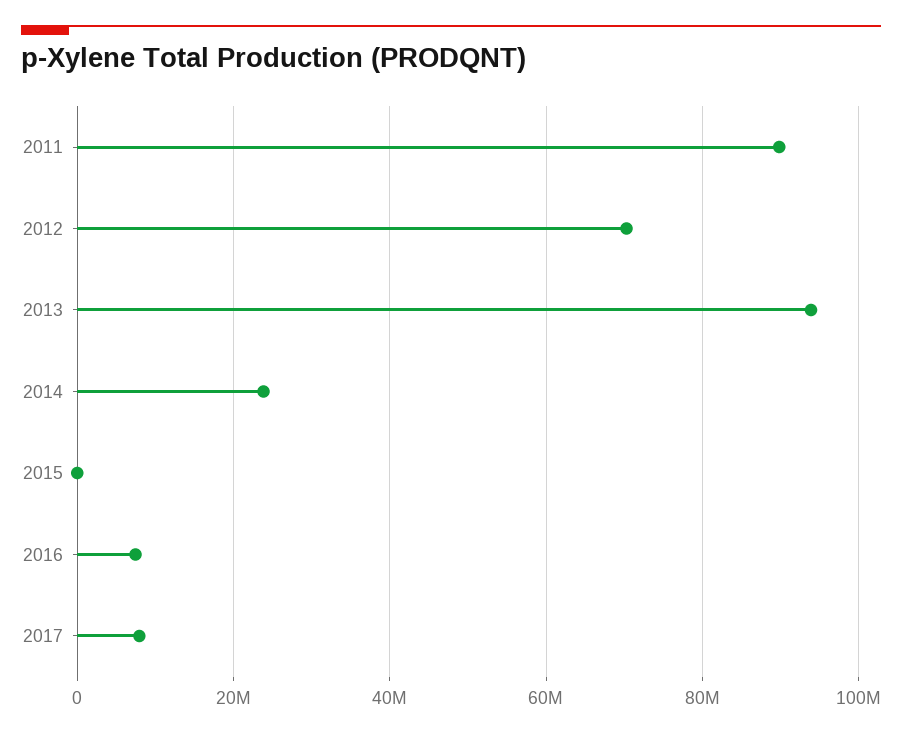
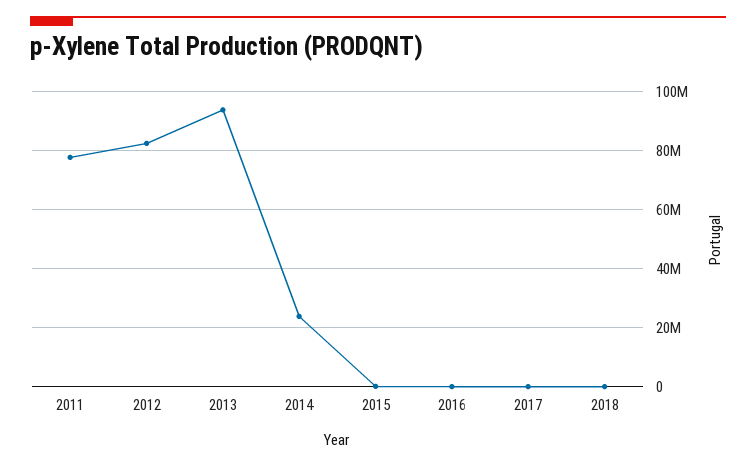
2011: 90000000 -> 77500000
2012: 70000000 -> 82500000
2016: 8000000 -> 0
2017: 8000000 -> 0
2018: none -> 0

